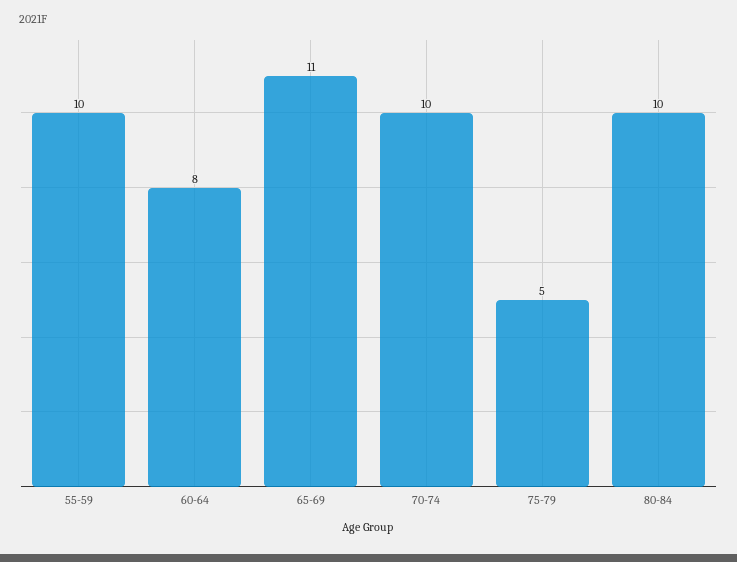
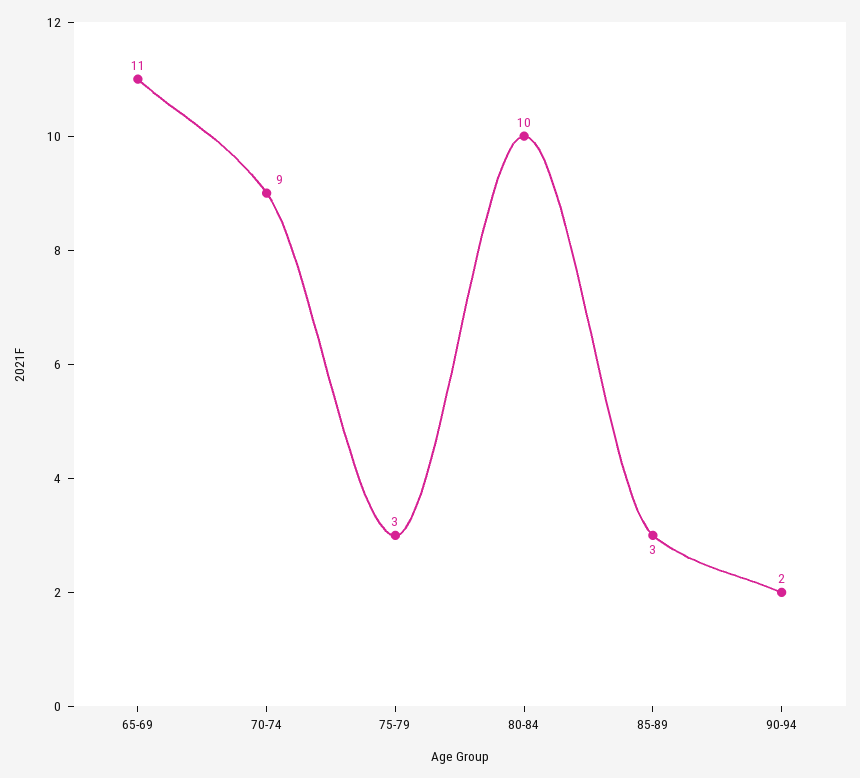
55-59: 10 -> none
60-64: 8 -> none
70-74: 10 -> 9
75-79: 5 -> 3
85-89: none -> 3
90-94: none -> 2

